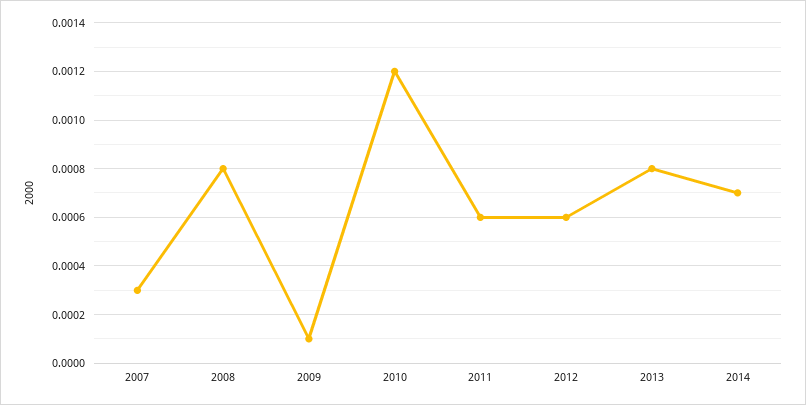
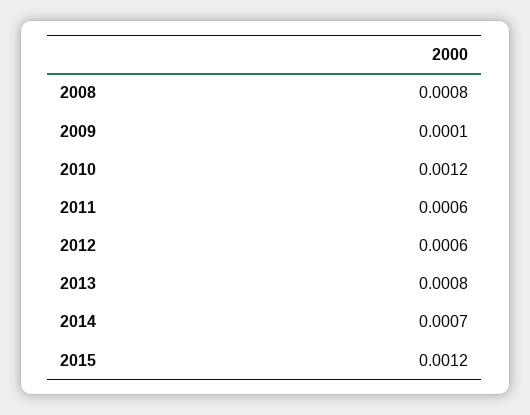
2007: 0.0003 -> none
2015: none -> 0.0012

